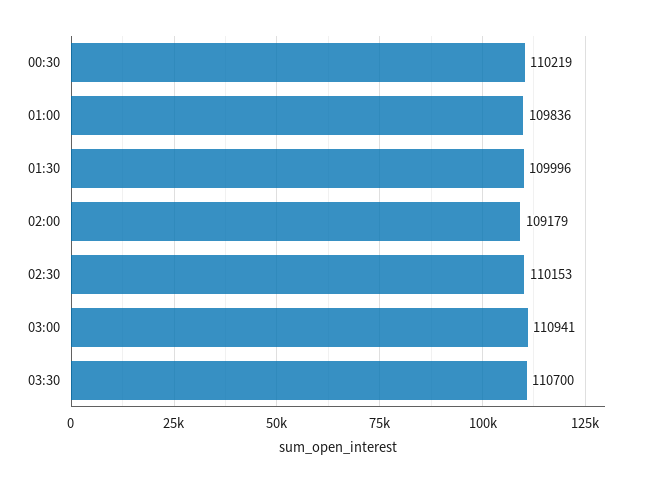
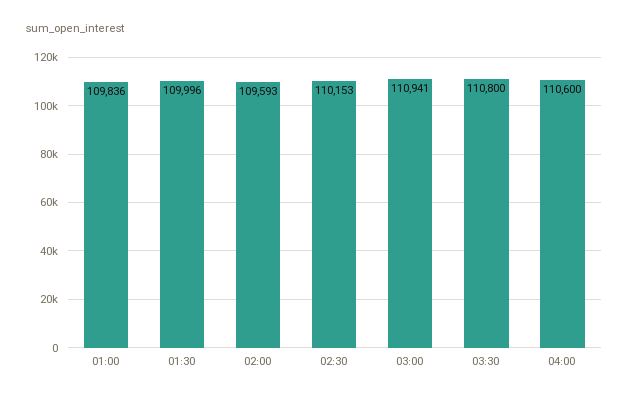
00:30: 110219 -> none
02:00: 109179 -> 109593
03:30: 110700 -> 110800
04:00: none -> 110600

